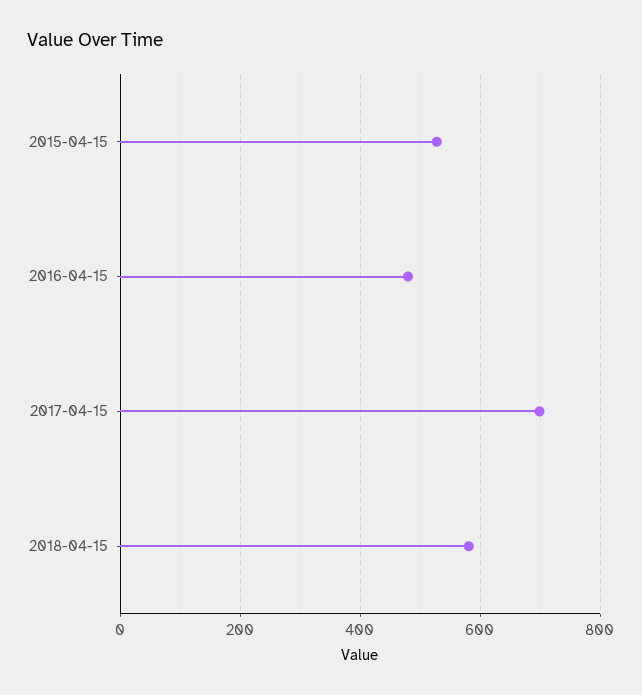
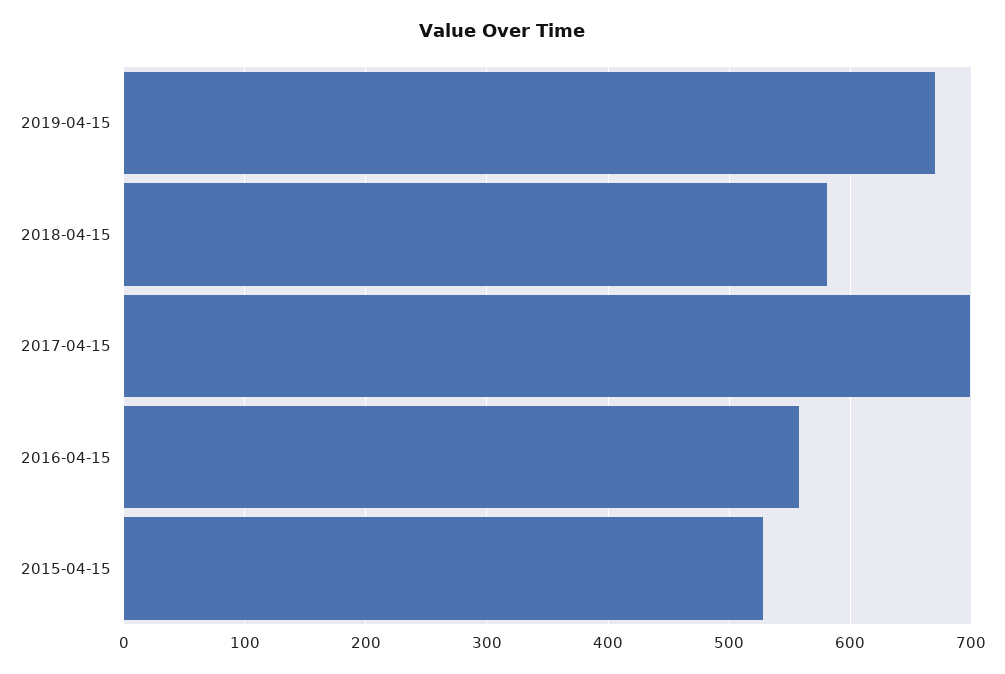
2016-04-15: 480 -> 560
2019-04-15: none -> 670

